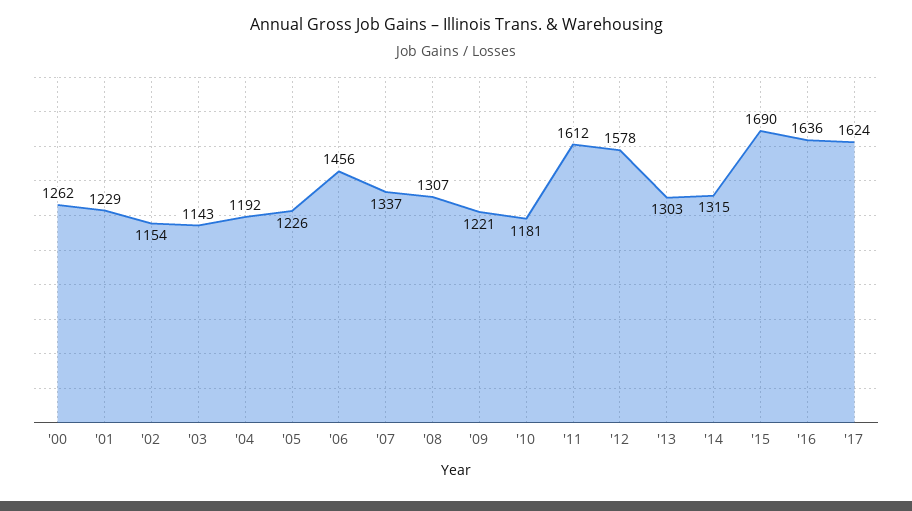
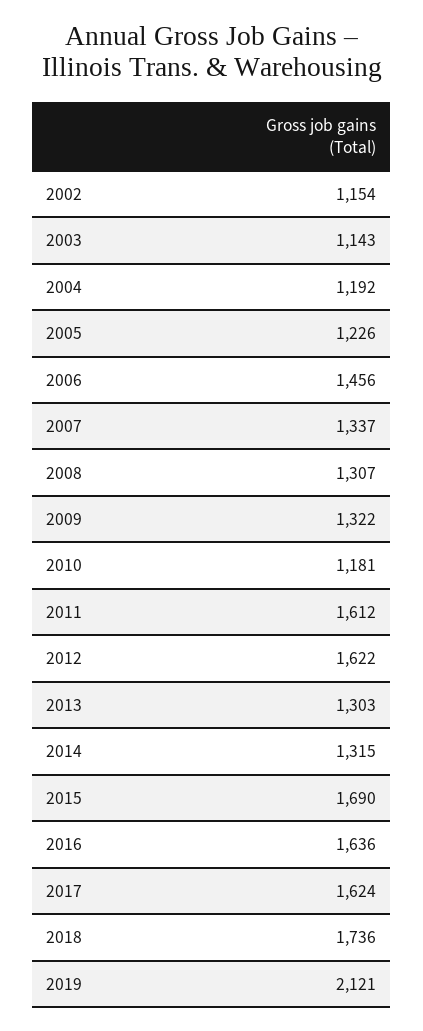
'00: 1262 -> none
'01: 1229 -> none
'09: 1221 -> 1322
'12: 1578 -> 1622
2018: none -> 1736
2019: none -> 2121

